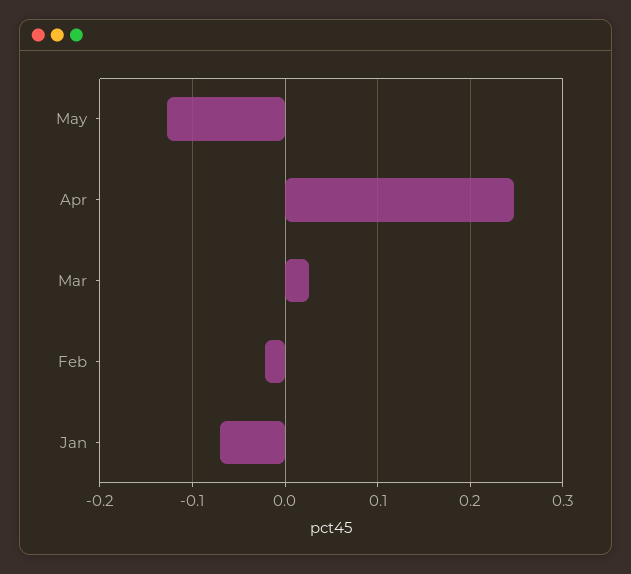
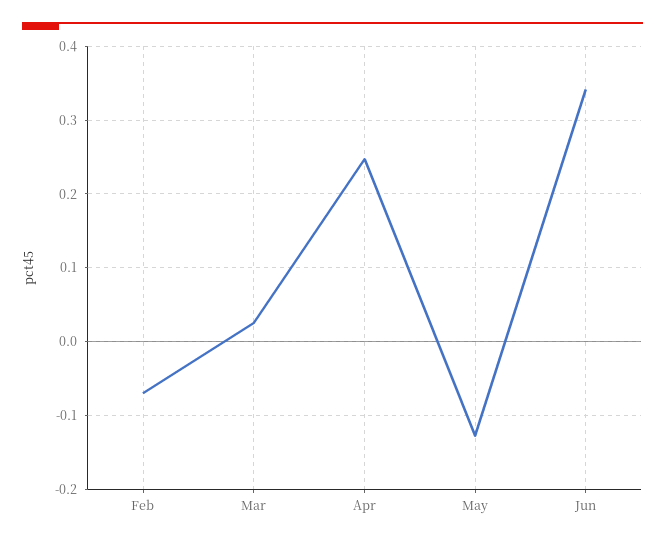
Feb: -0.02 -> -0.07
Jan: -0.07 -> none
Jun: none -> 0.34

